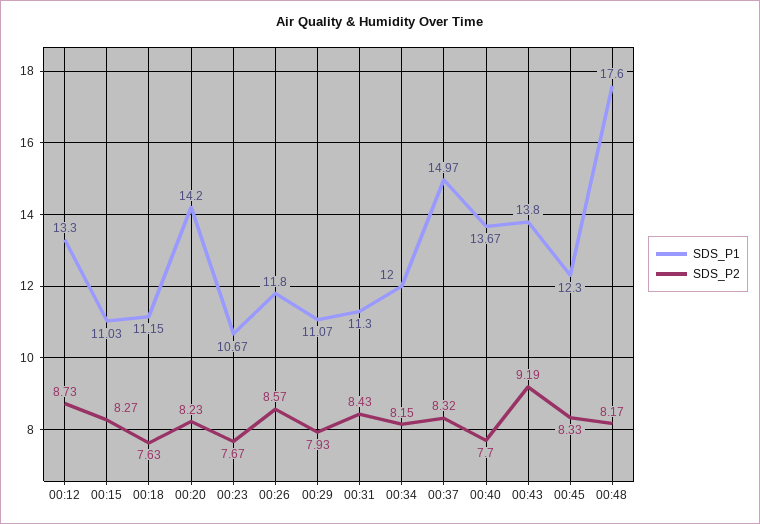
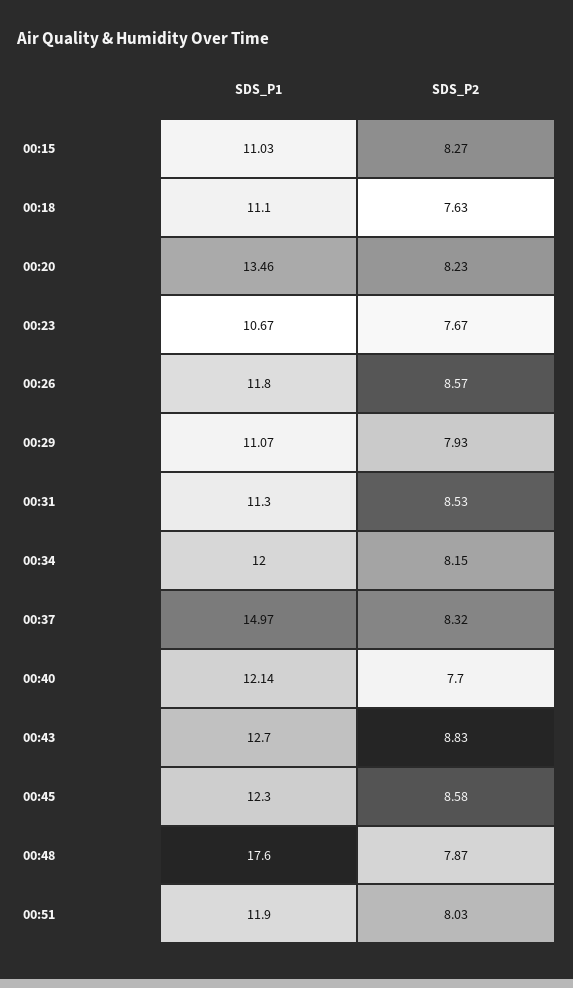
SDS_P1, 00:12: 13.3 -> none
SDS_P2, 00:12: 8.73 -> none
SDS_P1, 00:18: 11.15 -> 11.1
SDS_P1, 00:20: 14.2 -> 13.46
SDS_P2, 00:31: 8.43 -> 8.53
SDS_P1, 00:40: 13.67 -> 12.14
SDS_P1, 00:43: 13.8 -> 12.7
SDS_P2, 00:43: 9.19 -> 8.83
SDS_P2, 00:45: 8.33 -> 8.58
SDS_P2, 00:48: 8.17 -> 7.87
SDS_P1, 00:51: none -> 11.9
SDS_P2, 00:51: none -> 8.03

